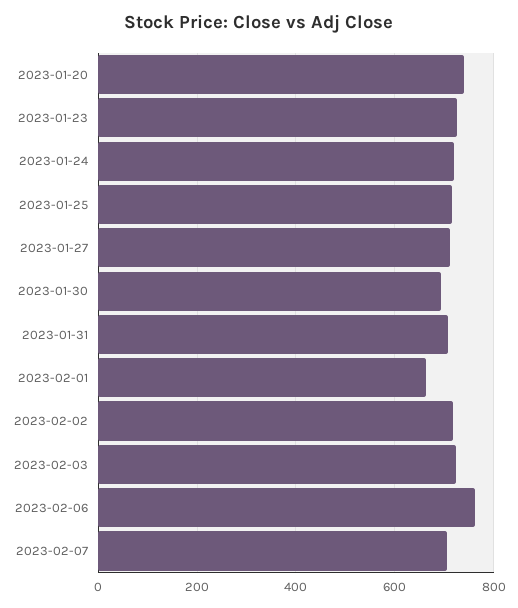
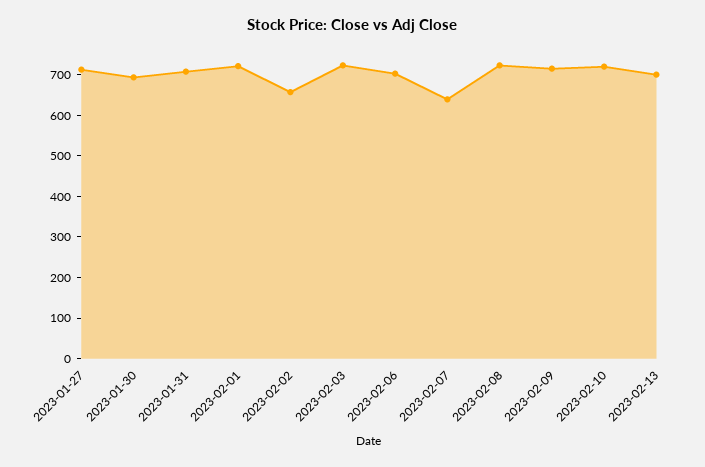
2023-01-20: 740 -> none
2023-01-23: 720 -> none
2023-01-24: 720 -> none
2023-01-25: 720 -> none
2023-02-01: 660 -> 720
2023-02-02: 720 -> 660
2023-02-06: 760 -> 700
2023-02-07: 700 -> 640
2023-02-08: none -> 720
2023-02-09: none -> 720
2023-02-10: none -> 720
2023-02-13: none -> 700

